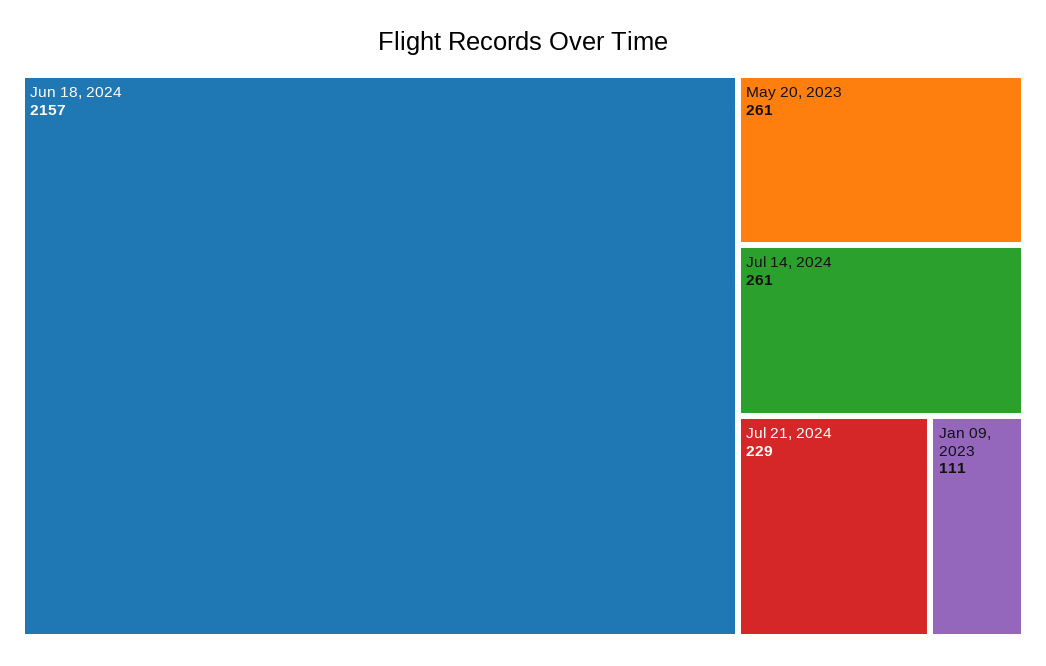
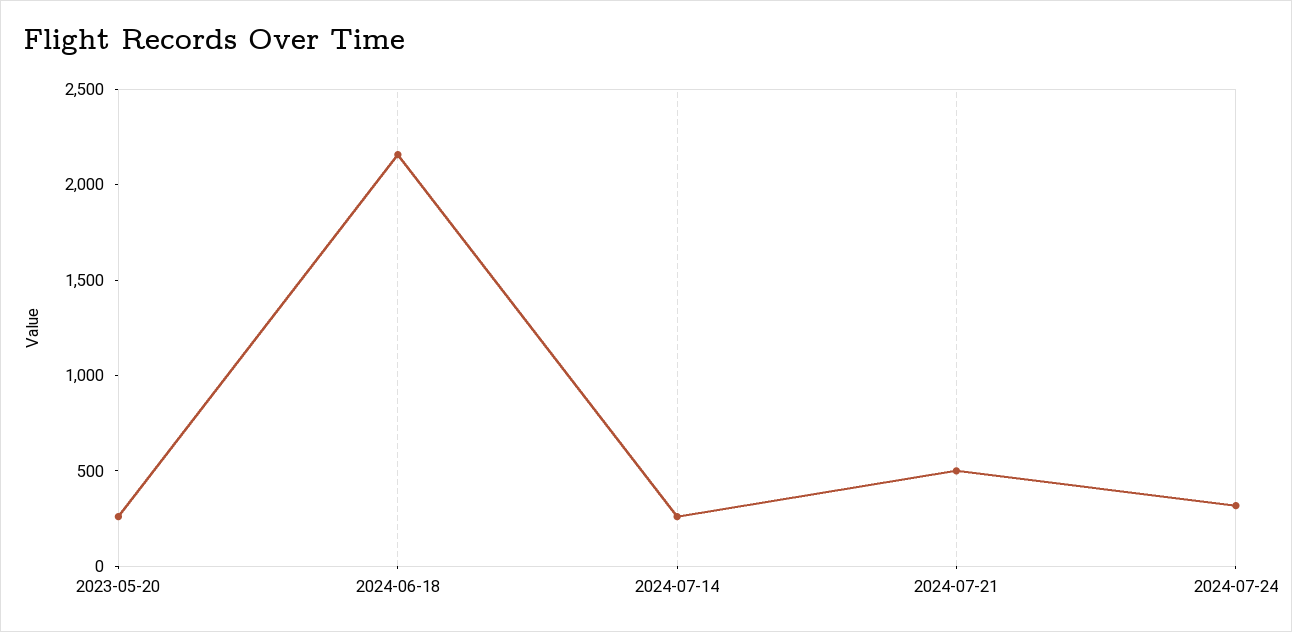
Jul 21, 2024: 229 -> 500
Jan 09, 2023: 111 -> none
2024-07-24: none -> 300

